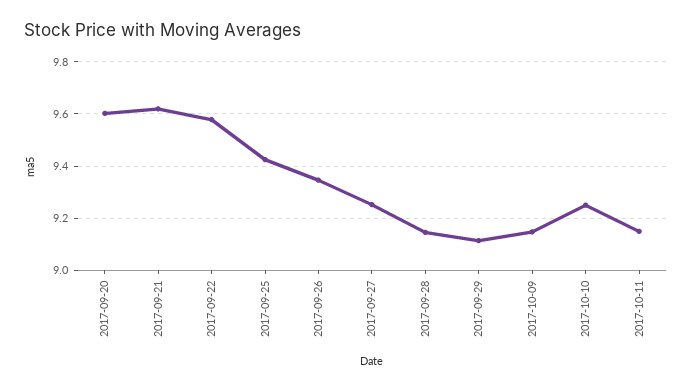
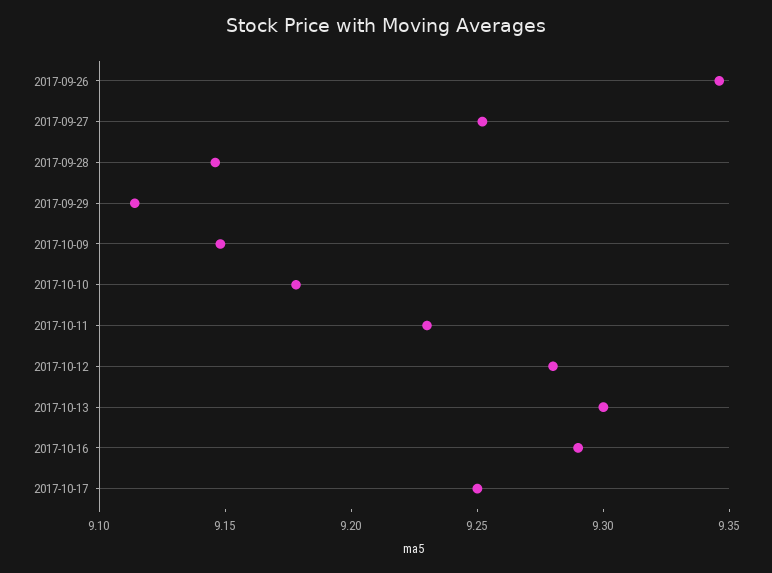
2017-09-20: 9.6 -> none
2017-09-21: 9.625 -> none
2017-09-22: 9.575 -> none
2017-09-25: 9.425 -> none
2017-10-10: 9.25 -> 9.18
2017-10-11: 9.15 -> 9.23
2017-10-12: none -> 9.28
2017-10-13: none -> 9.3
2017-10-16: none -> 9.29
2017-10-17: none -> 9.25

